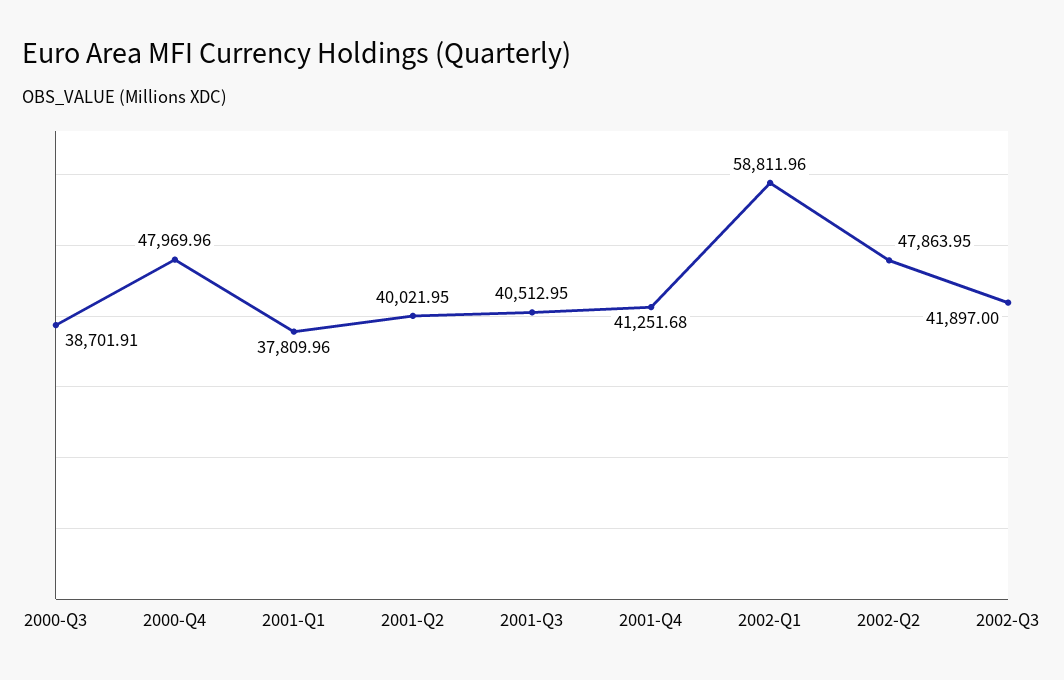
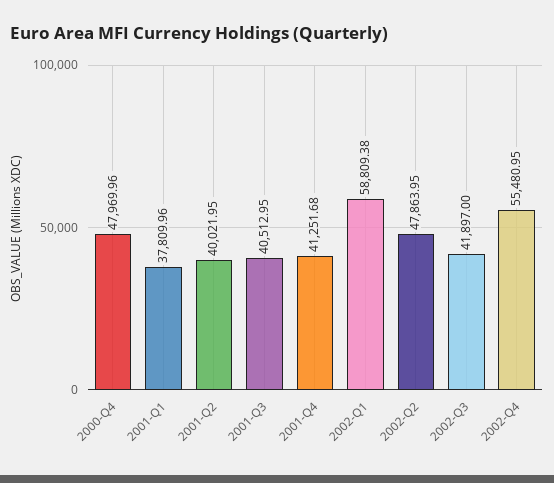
2000-Q3: 38701.91 -> none
2002-Q1: 58811.96 -> 58809.38
2002-Q4: none -> 55480.95

